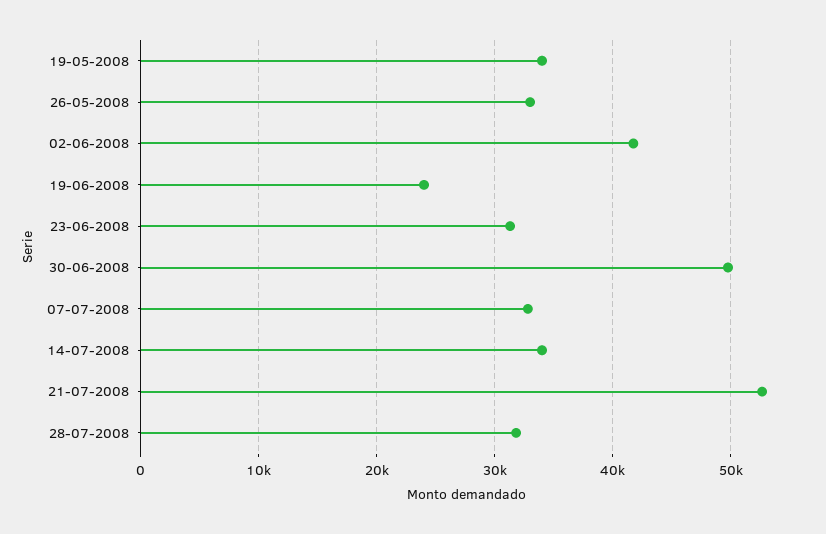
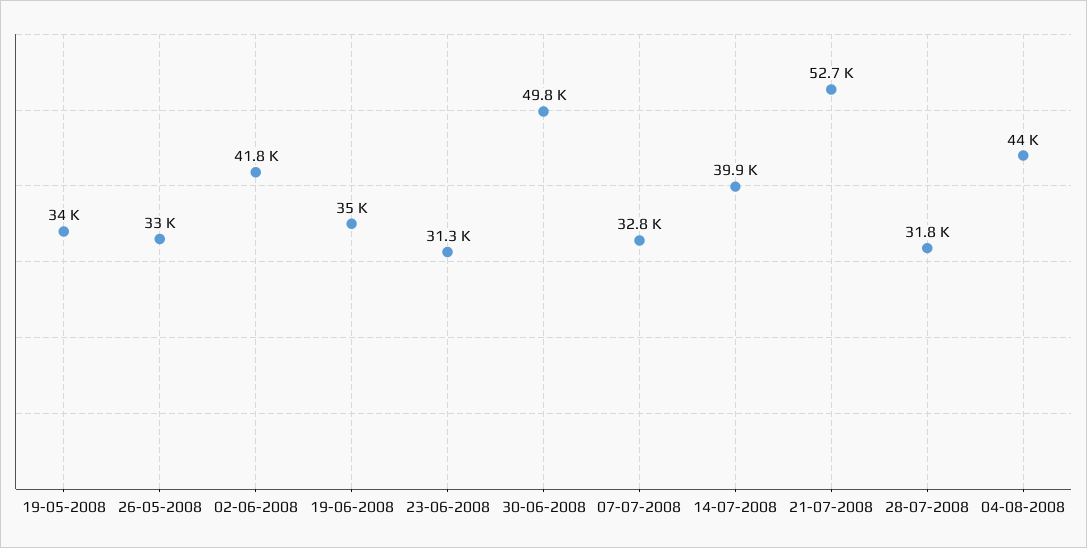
19-06-2008: 24000 -> 35000
14-07-2008: 34000 -> 39900
04-08-2008: none -> 44000

